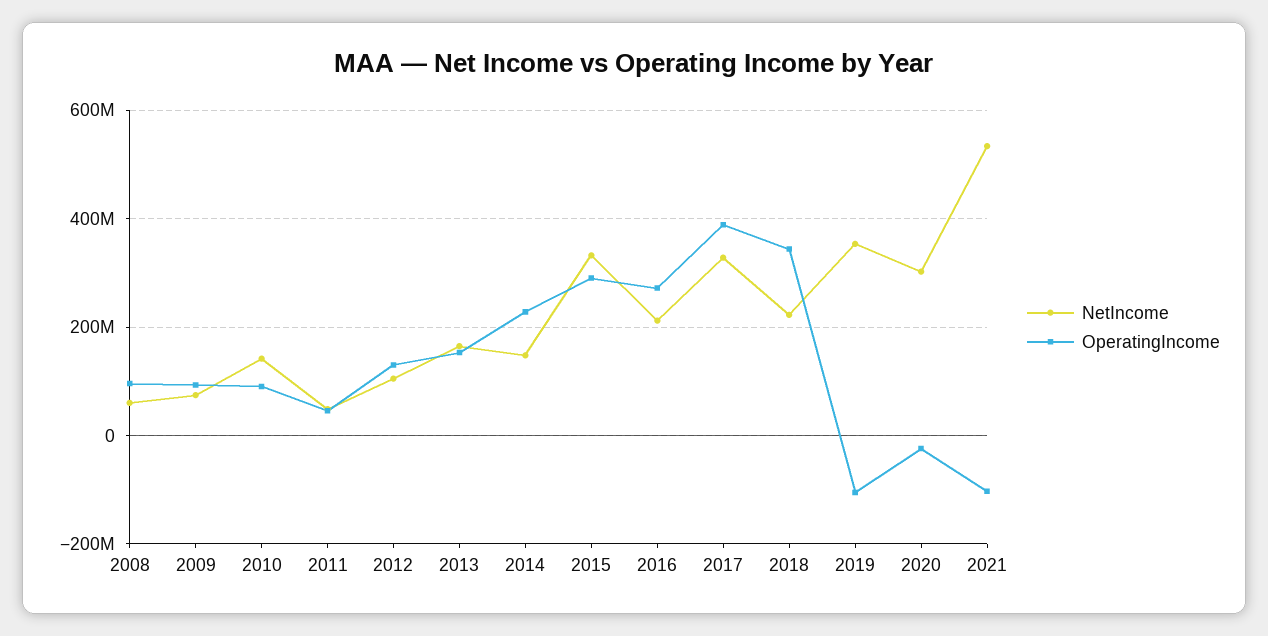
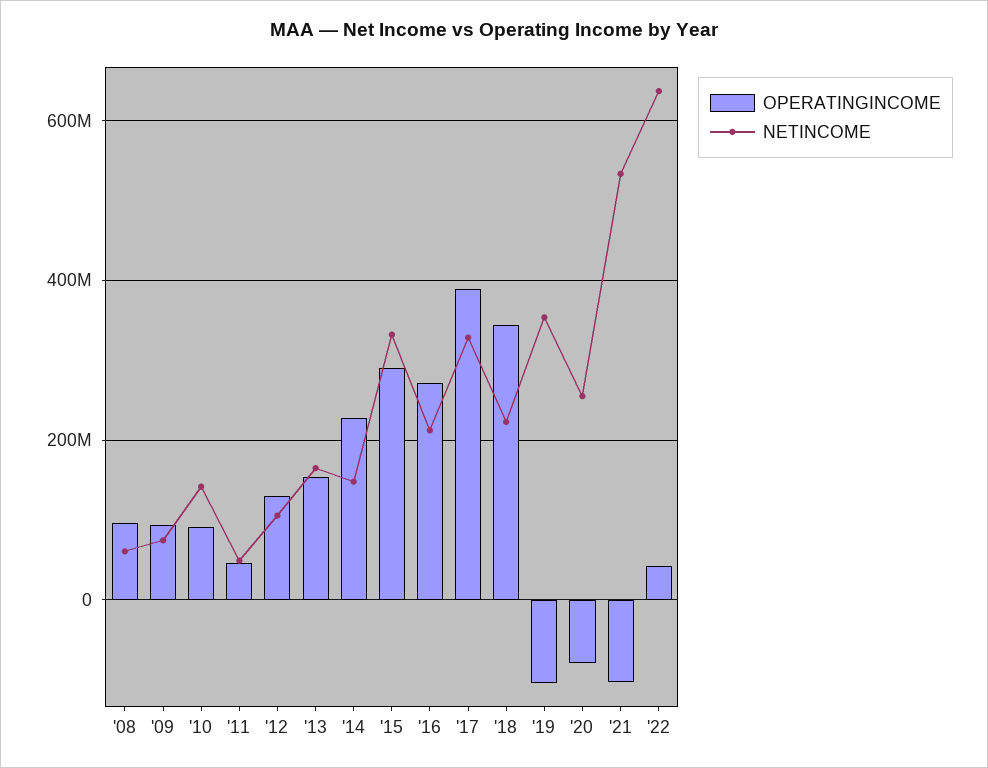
NetIncome, 2020: 300000000 -> 260000000
OperatingIncome, 2020: -20000000 -> -80000000
OperatingIncome, '22: none -> 40000000
NetIncome, '22: none -> 640000000

